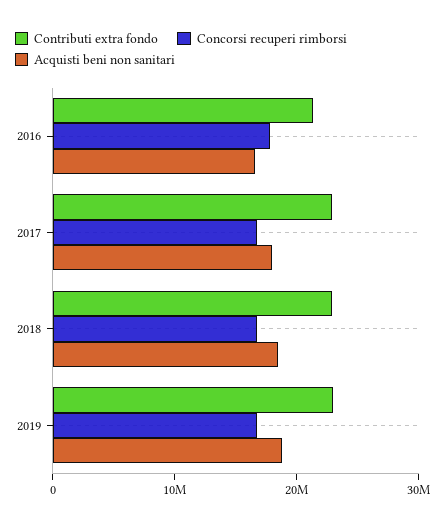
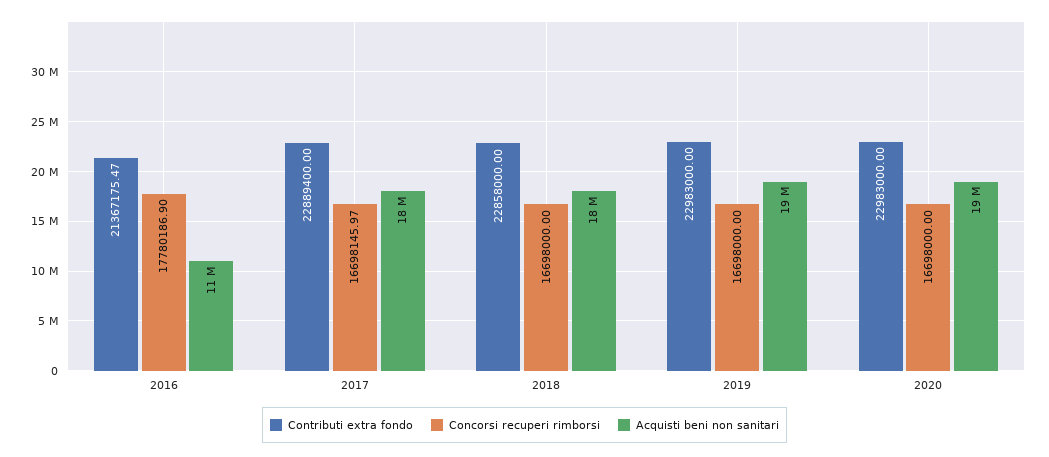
Acquisti beni non sanitari, 2016: 16000000 -> 11000000
Contributi extra fondo, 2020: none -> 22983000
Concorsi recuperi rimborsi, 2020: none -> 16698000
Acquisti beni non sanitari, 2020: none -> 19000000

